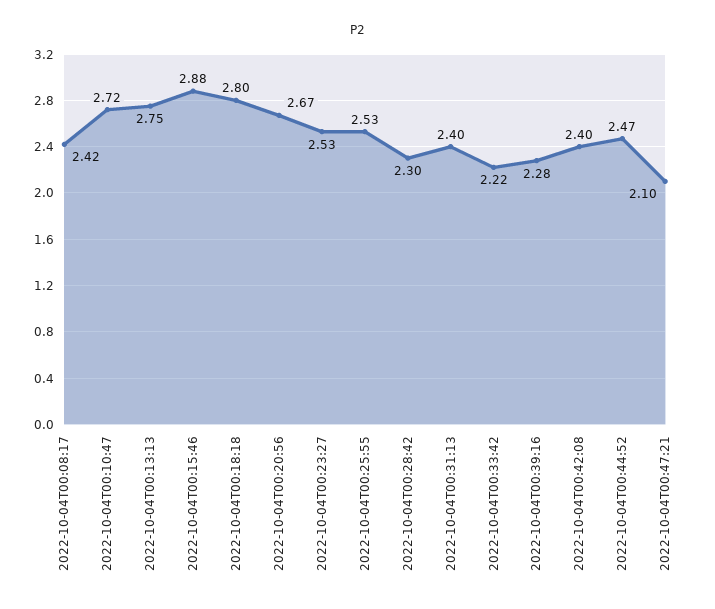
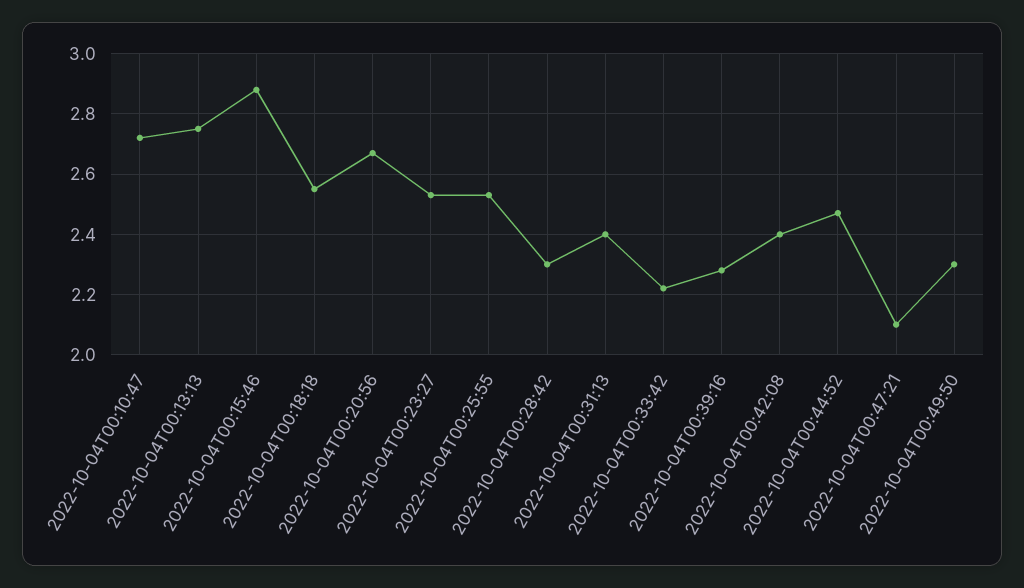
2022-10-04T00:08:17: 2.42 -> none
2022-10-04T00:18:18: 2.8 -> 2.55
2022-10-04T00:49:50: none -> 2.3

